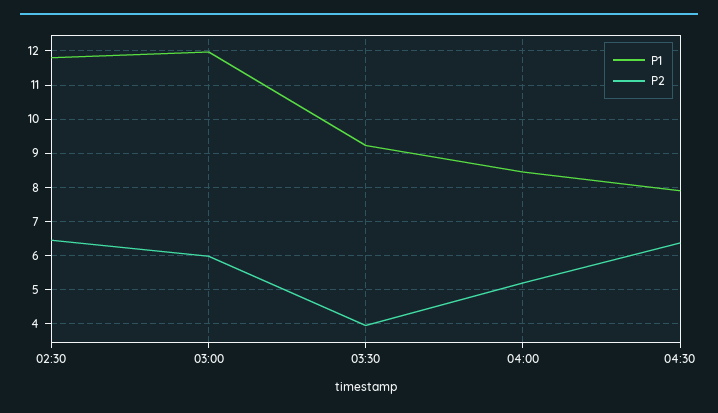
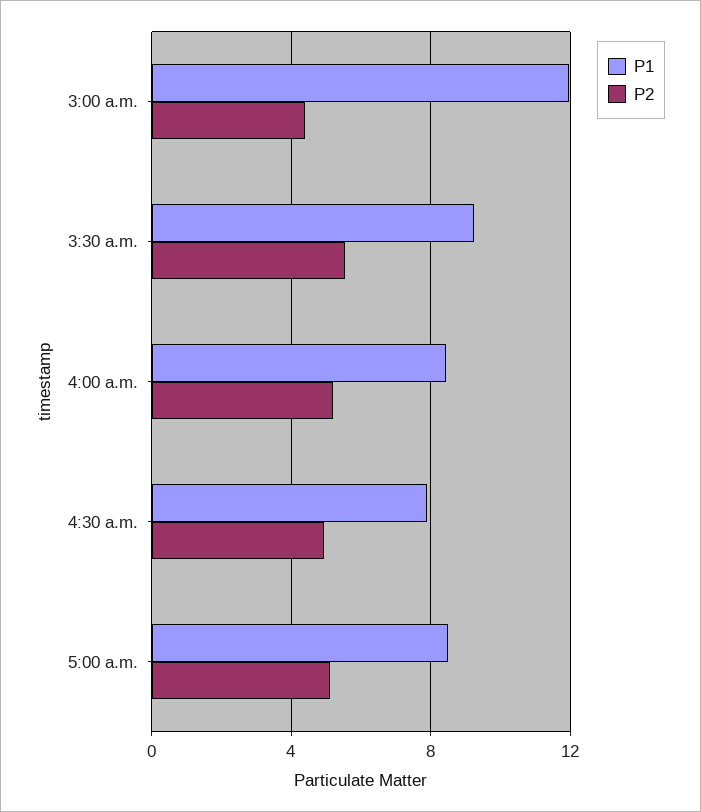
P1, 02:30: 11.8 -> none
P2, 02:30: 6.4 -> none
P2, 03:00: 6 -> 4.5
P2, 03:30: 4 -> 5.5
P2, 04:30: 6.4 -> 5
P1, 5:00 a.m.: none -> 8.5
P2, 5:00 a.m.: none -> 5

